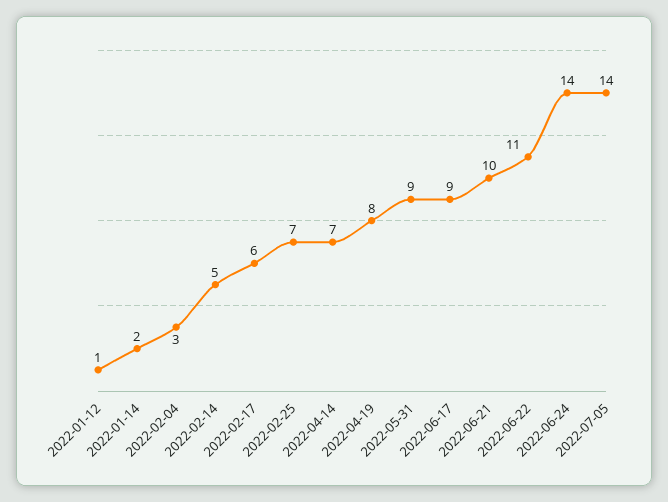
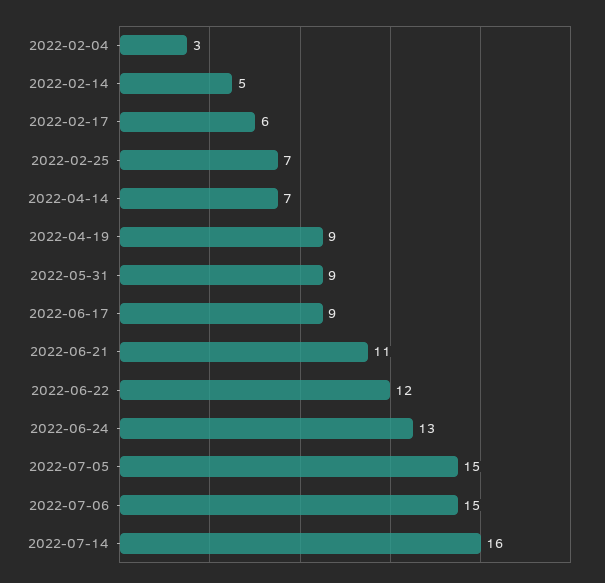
2022-01-12: 1 -> none
2022-01-14: 2 -> none
2022-04-19: 8 -> 9
2022-06-21: 10 -> 11
2022-06-22: 11 -> 12
2022-06-24: 14 -> 13
2022-07-05: 14 -> 15
2022-07-06: none -> 15
2022-07-14: none -> 16

